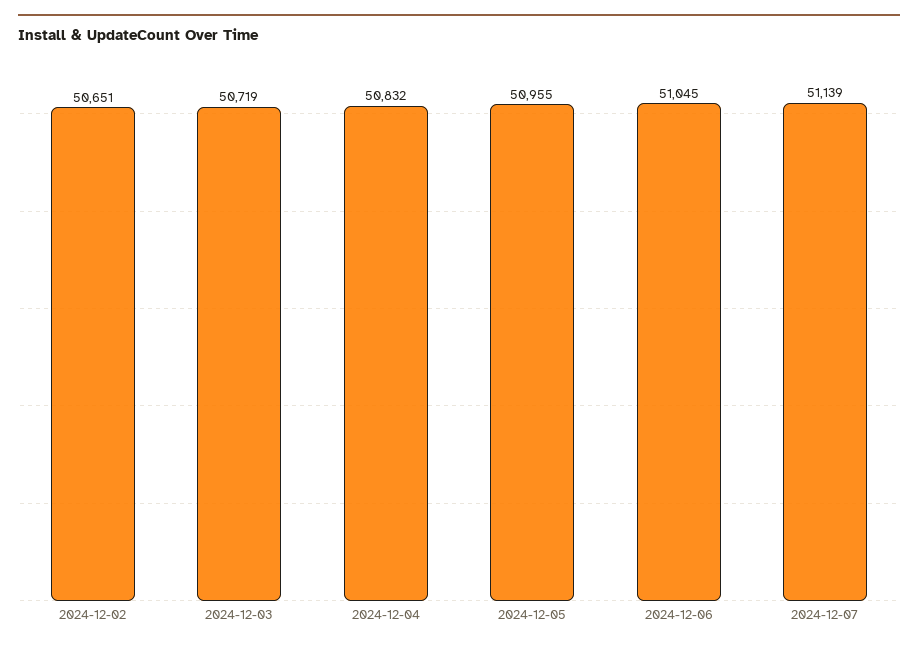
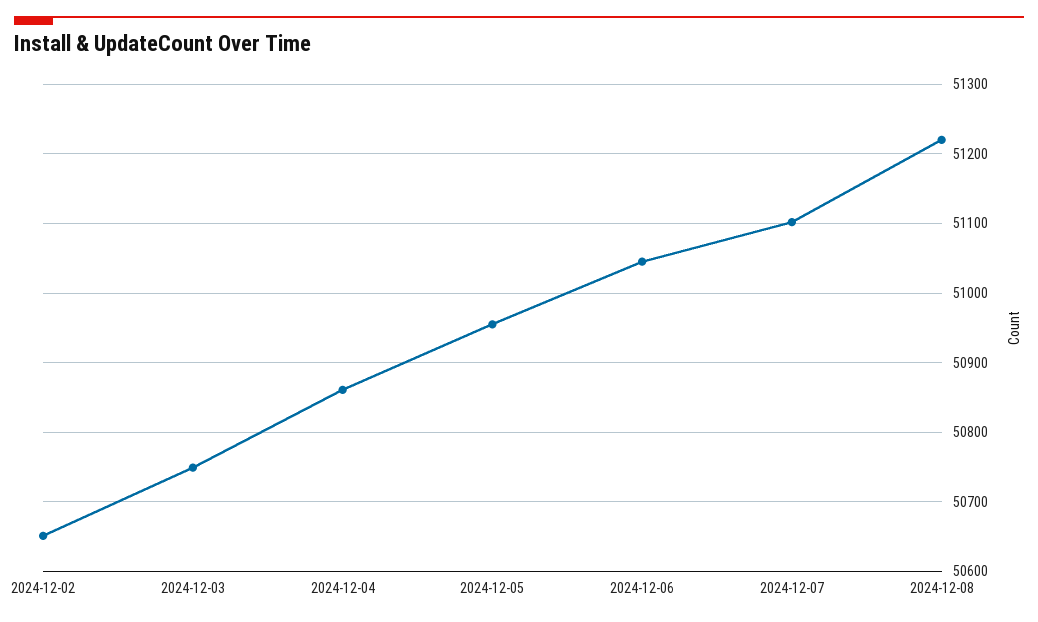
2024-12-03: 50719 -> 50750
2024-12-04: 50832 -> 50860
2024-12-07: 51139 -> 51100
2024-12-08: none -> 51220

